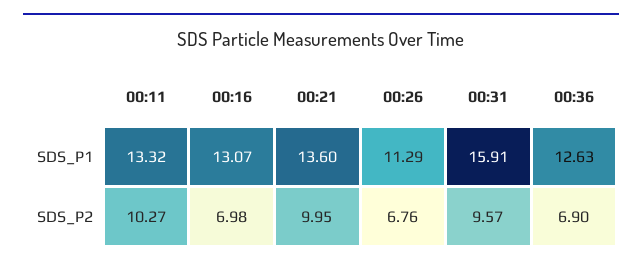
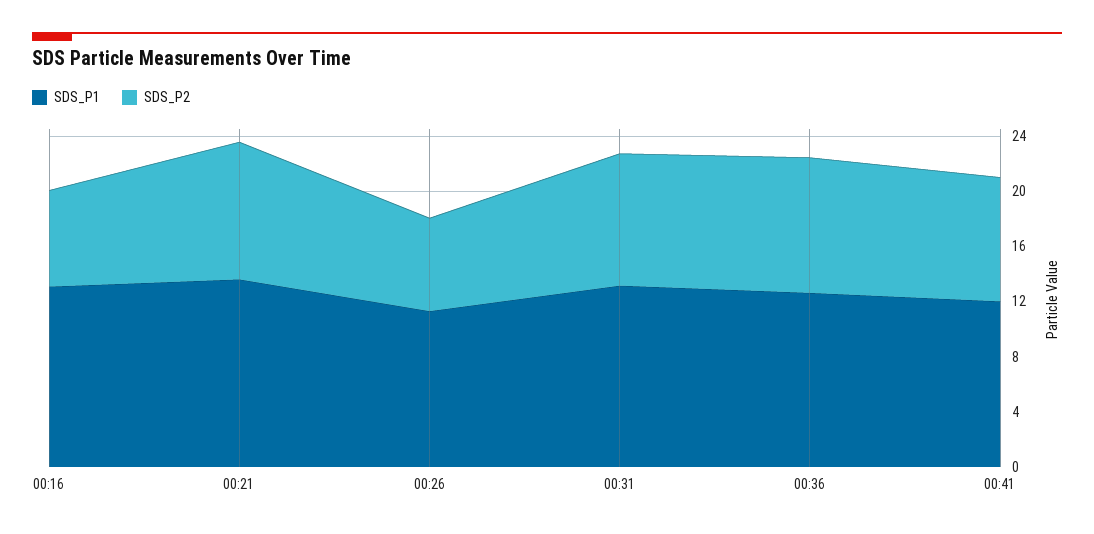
SDS_P1, 00:11: 13.32 -> none
SDS_P1, 00:31: 15.91 -> 13
SDS_P2, 00:11: 10.27 -> none
SDS_P2, 00:36: 6.9 -> 10
SDS_P1, 00:41: none -> 12
SDS_P2, 00:41: none -> 9

